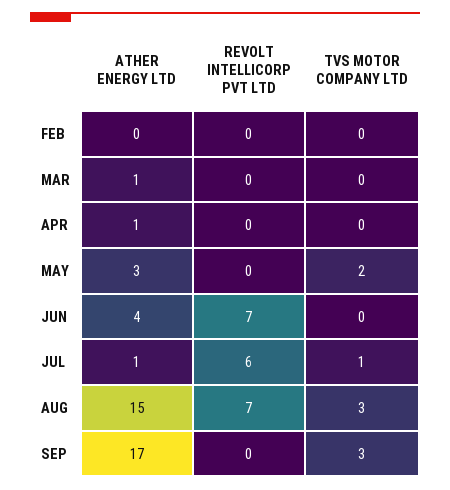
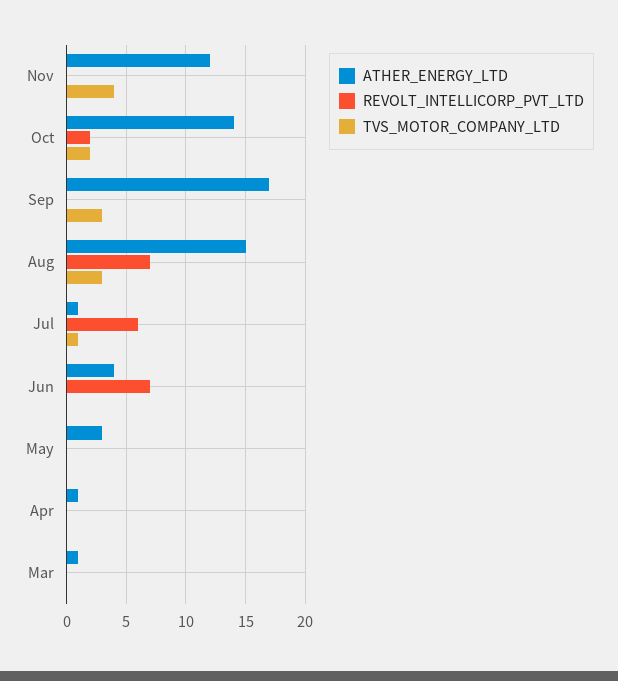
ATHER ENERGY LTD, FEB: 0 -> none
REVOLT INTELLICORP PVT LTD, FEB: 0 -> none
TVS MOTOR COMPANY LTD, FEB: 0 -> none
TVS MOTOR COMPANY LTD, MAY: 2 -> 0
ATHER ENERGY LTD, Nov: none -> 12
REVOLT INTELLICORP PVT LTD, Nov: none -> 0
TVS MOTOR COMPANY LTD, Nov: none -> 4
ATHER ENERGY LTD, Oct: none -> 14
REVOLT INTELLICORP PVT LTD, Oct: none -> 2
TVS MOTOR COMPANY LTD, Oct: none -> 2

